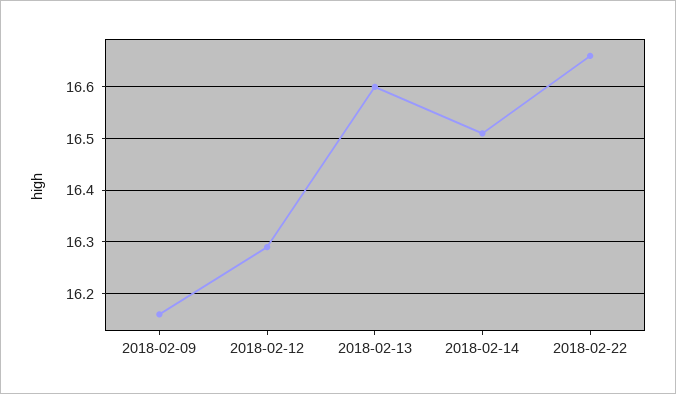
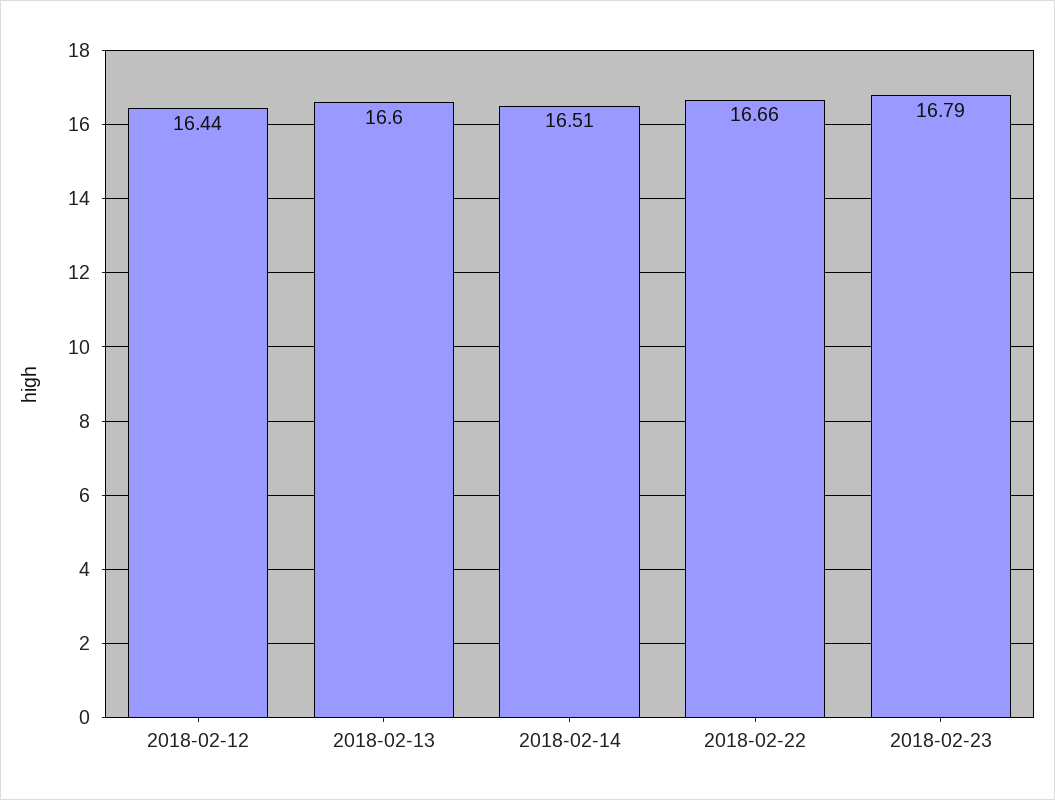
2018-02-09: 16.15 -> none
2018-02-12: 16.3 -> 16.44
2018-02-23: none -> 16.79

